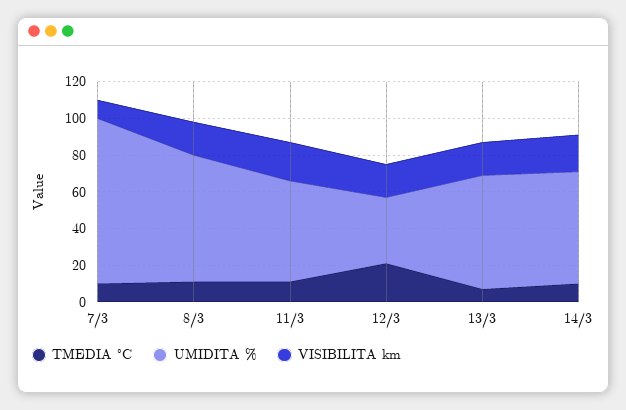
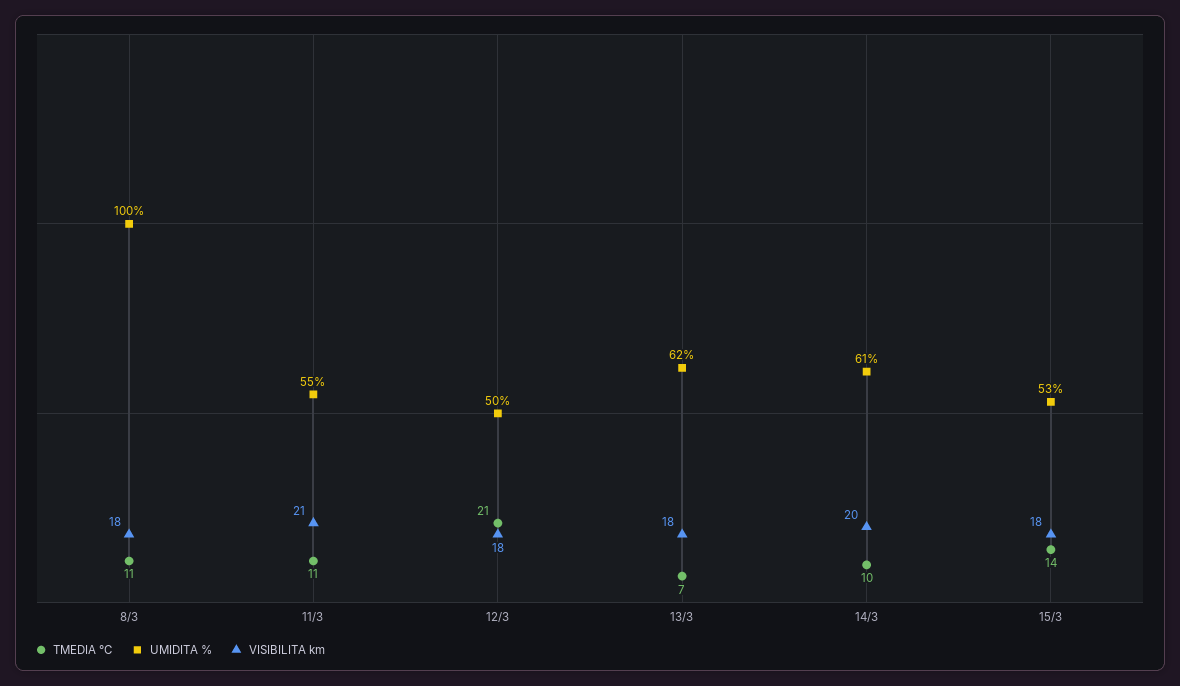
TMEDIA °C, 7/3: 10 -> none
UMIDITA %, 7/3: 90 -> none
VISIBILITA km, 7/3: 10 -> none
UMIDITA %, 8/3: 70 -> 100
UMIDITA %, 12/3: 35 -> 50
TMEDIA °C, 15/3: none -> 14
UMIDITA %, 15/3: none -> 53
VISIBILITA km, 15/3: none -> 18

